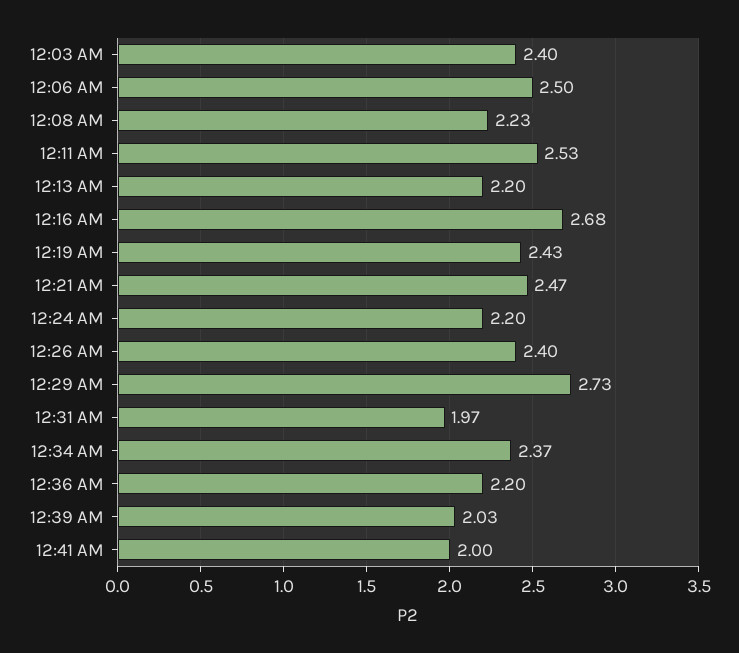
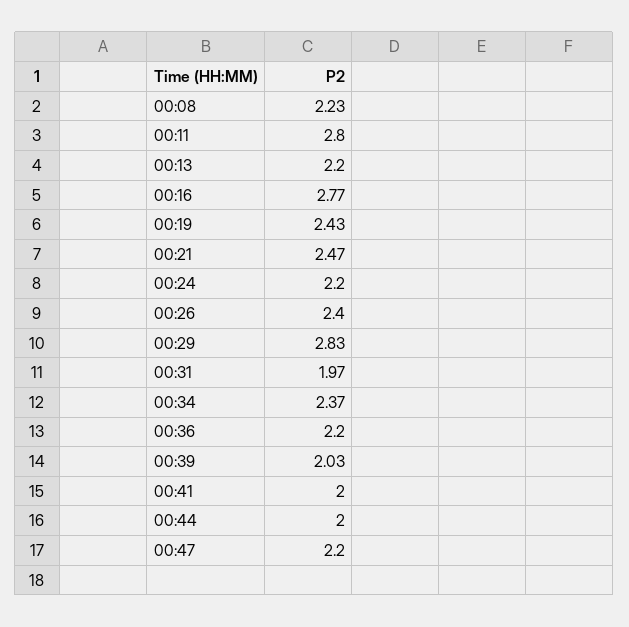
12:03 AM: 2.4 -> none
12:06 AM: 2.5 -> none
12:11 AM: 2.53 -> 2.8
12:16 AM: 2.68 -> 2.77
12:29 AM: 2.73 -> 2.83
00:44: none -> 2
00:47: none -> 2.2

